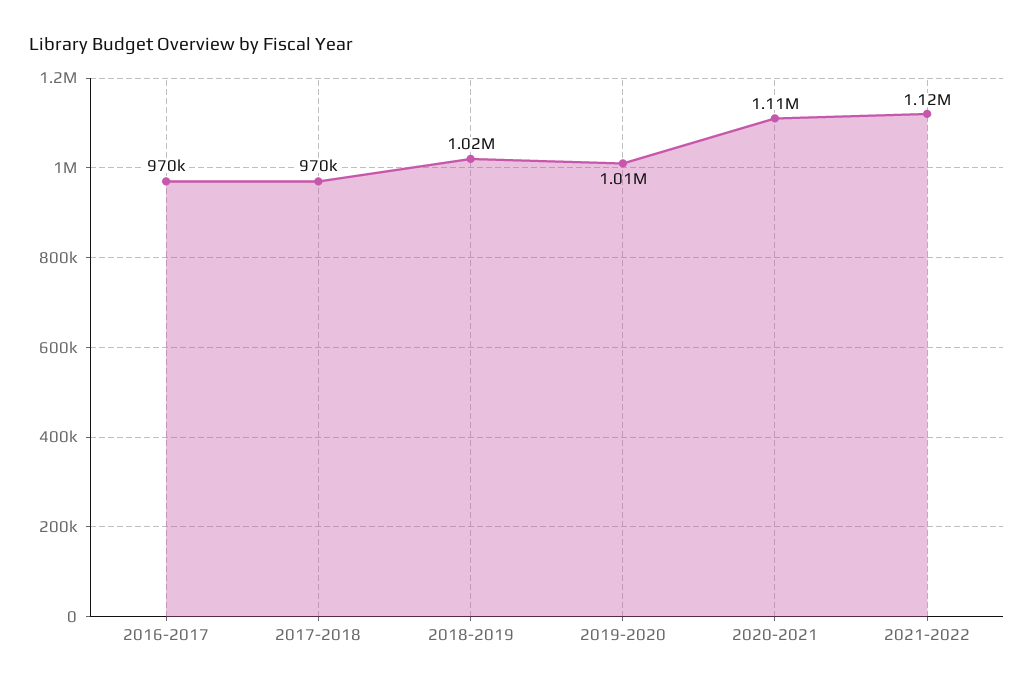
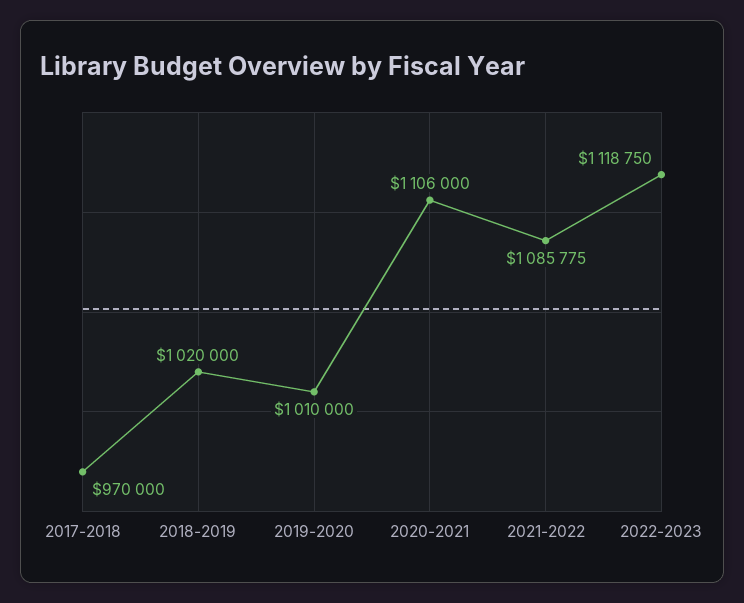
2016-2017: 970000 -> none
2021-2022: 1120000 -> 1085775
2022-2023: none -> 1118750

